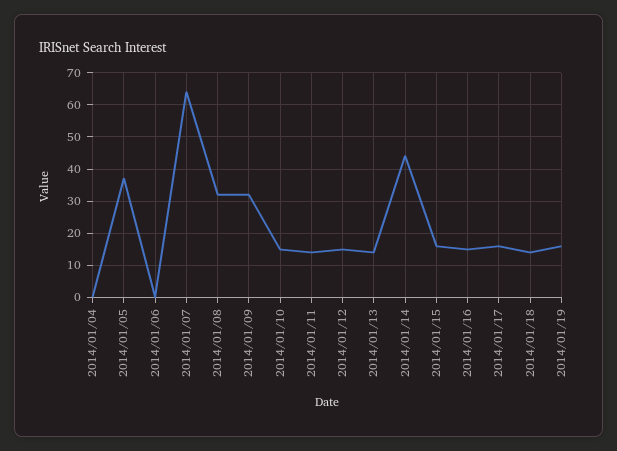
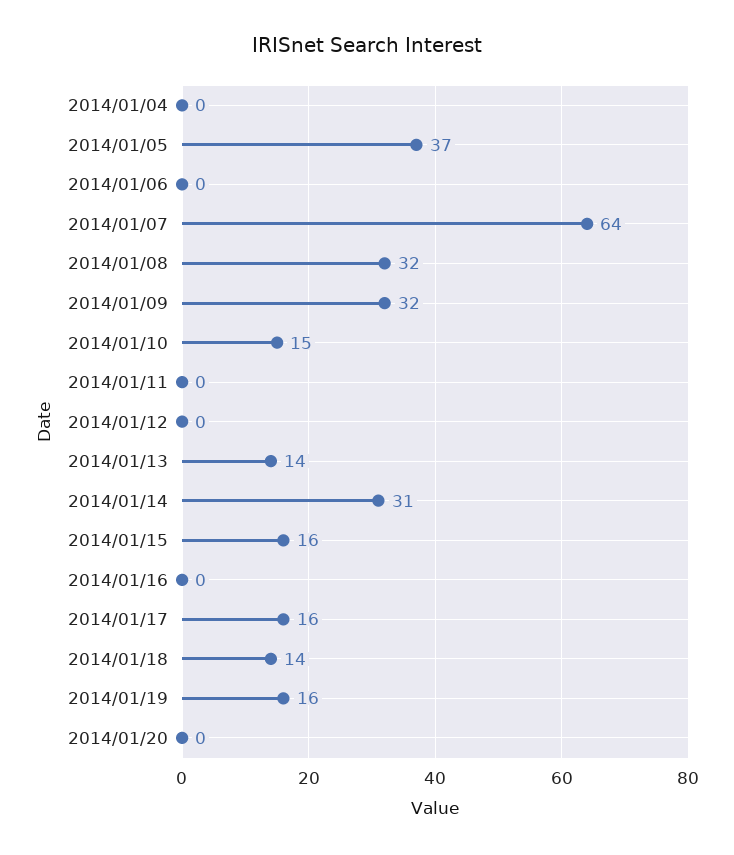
2014/01/11: 15 -> 0
2014/01/12: 15 -> 0
2014/01/14: 45 -> 31
2014/01/16: 15 -> 0
2014/01/20: none -> 0

